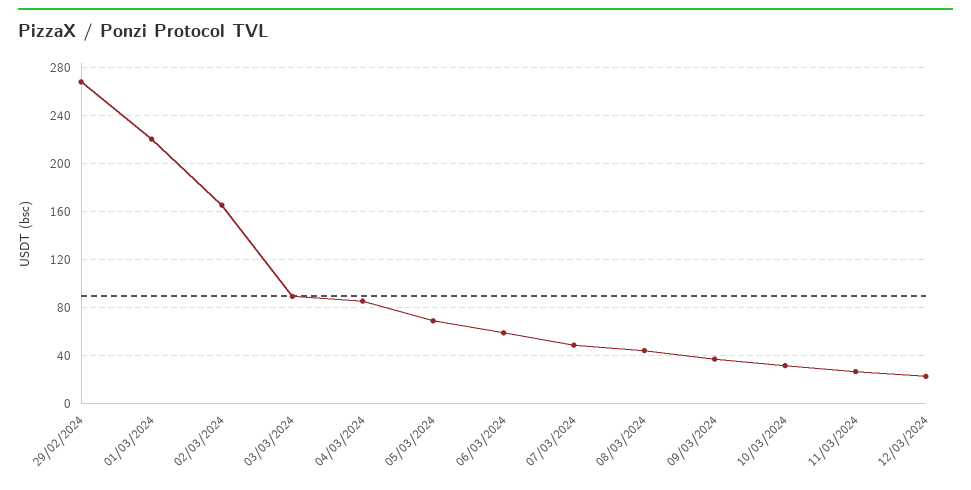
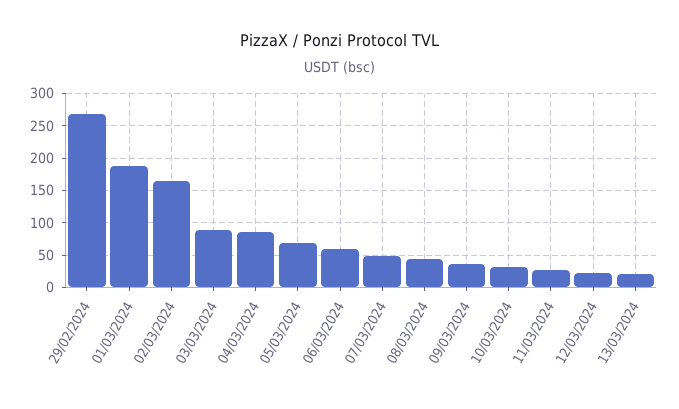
01/03/2024: 220 -> 190
13/03/2024: none -> 20

